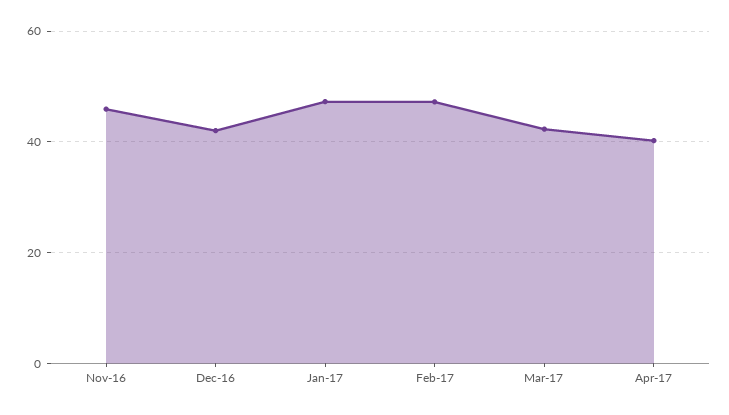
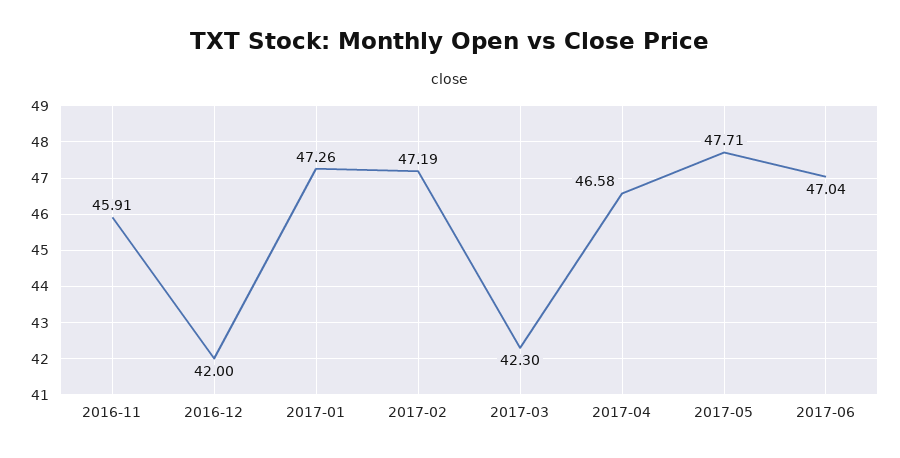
Apr-17: 40 -> 46.58
2017-05: none -> 47.71
2017-06: none -> 47.04

